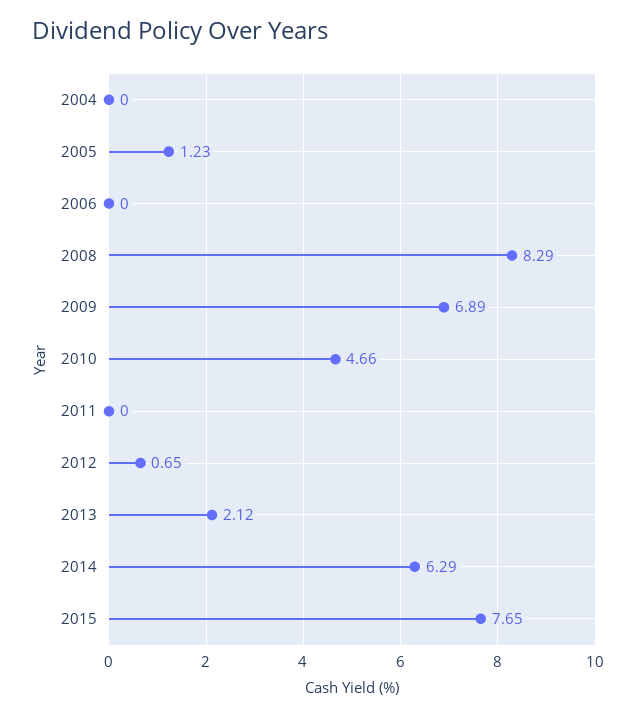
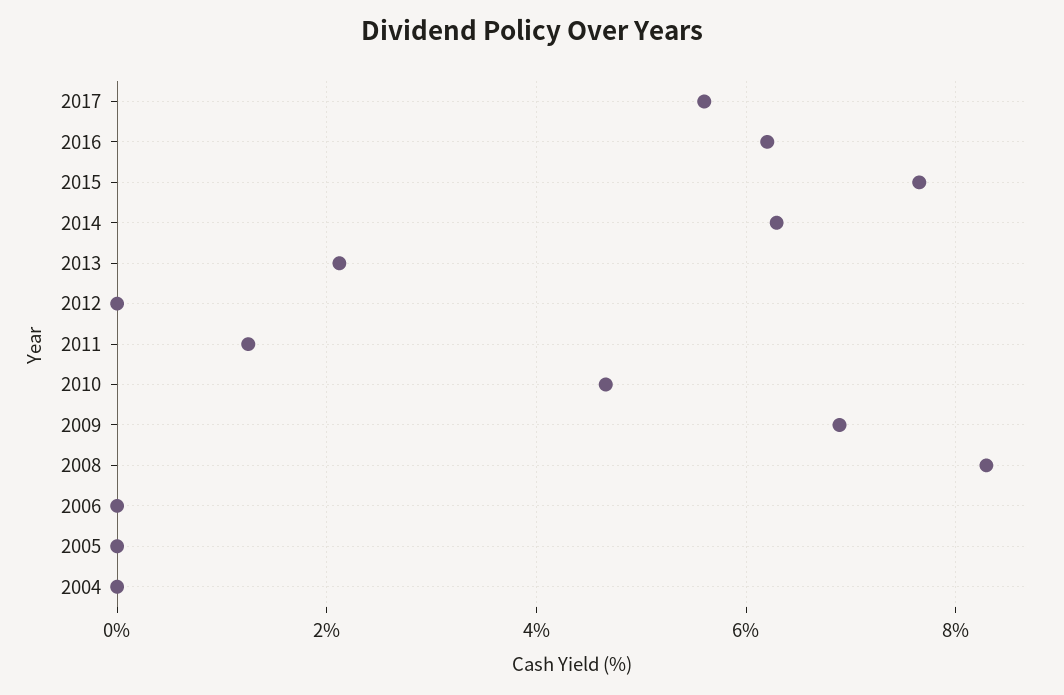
2005: 1.23 -> 0
2011: 0 -> 1.2
2012: 0.65 -> 0
2017: none -> 5.6
2016: none -> 6.2

